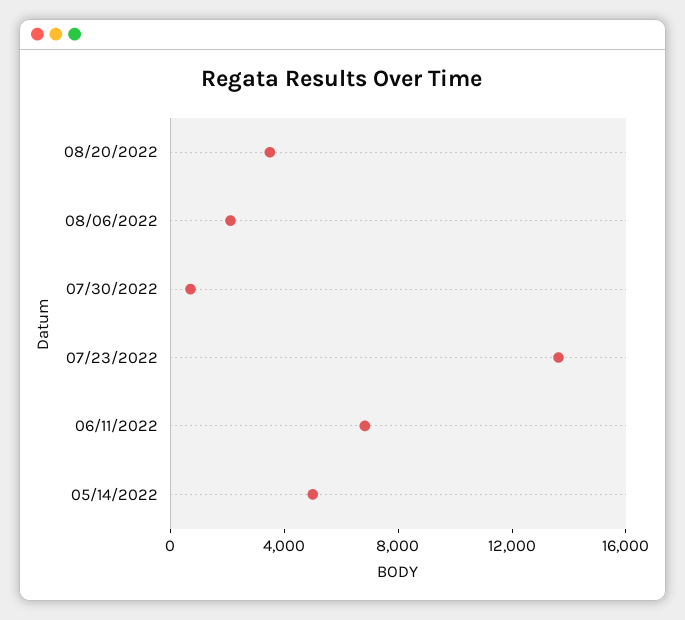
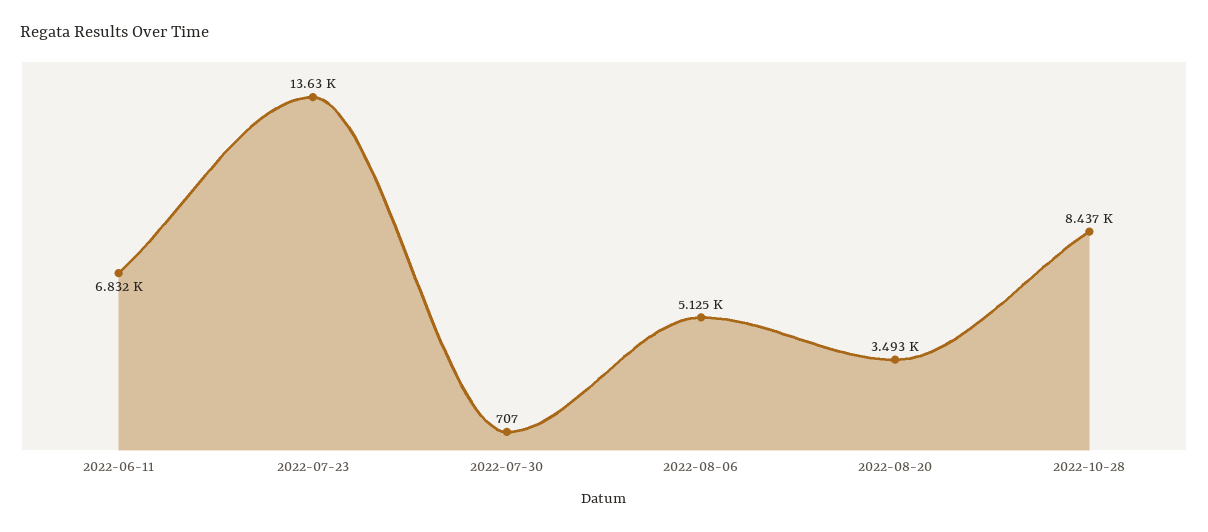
08/06/2022: 2000 -> 5125
05/14/2022: 5000 -> none
2022-10-28: none -> 8437

